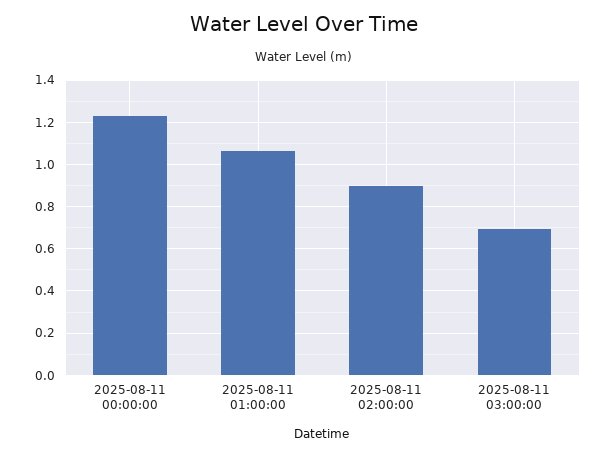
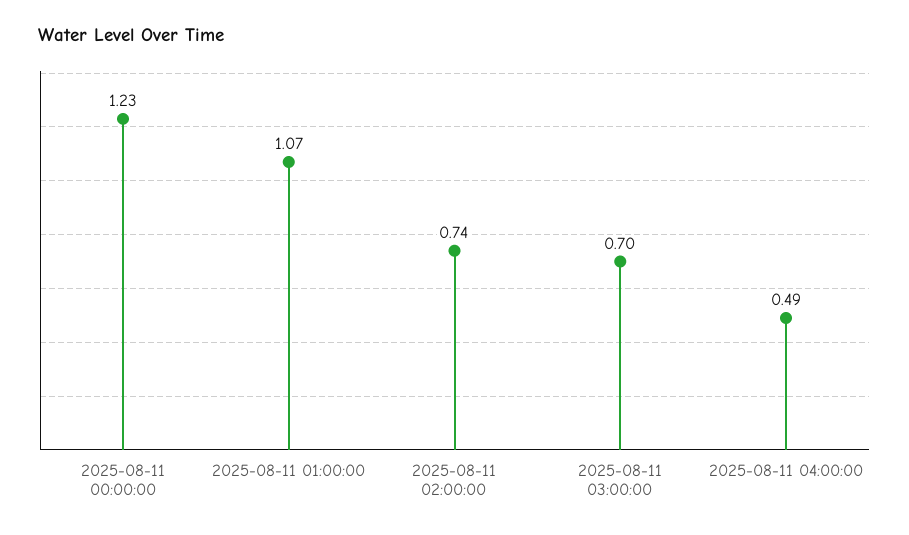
2025-08-11 02:00:00: 0.9 -> 0.74
2025-08-11 04:00:00: none -> 0.49

